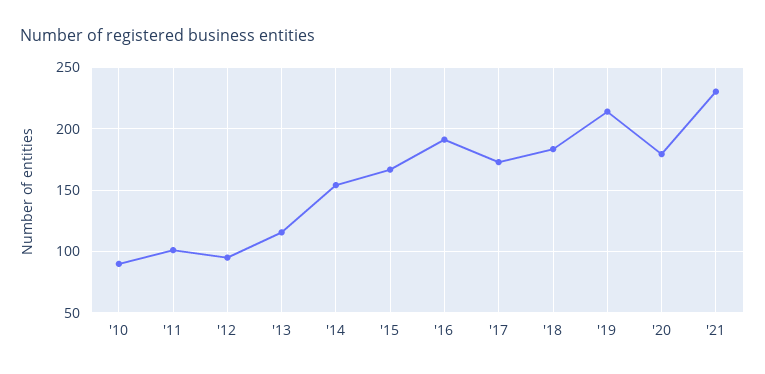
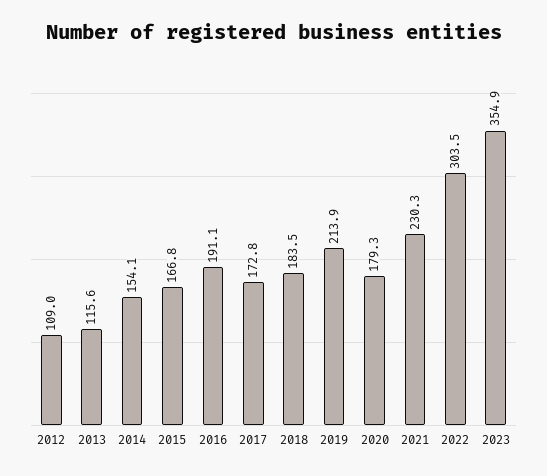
'10: 90 -> none
'11: 100 -> none
'12: 95 -> 109
2022: none -> 303.5
2023: none -> 354.9

